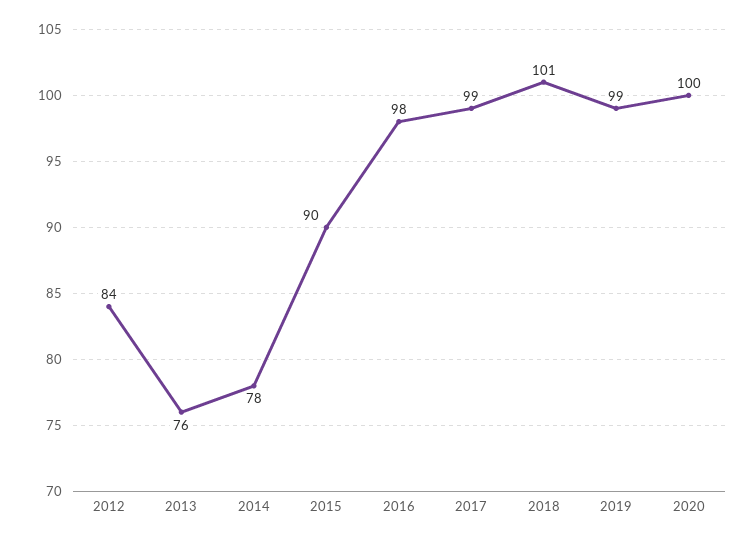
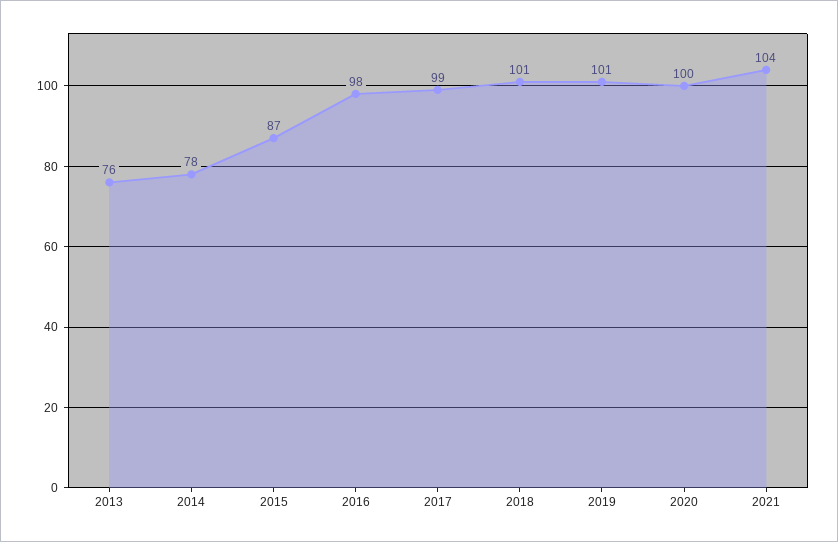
2012: 84 -> none
2015: 90 -> 87
2019: 99 -> 101
2021: none -> 104

